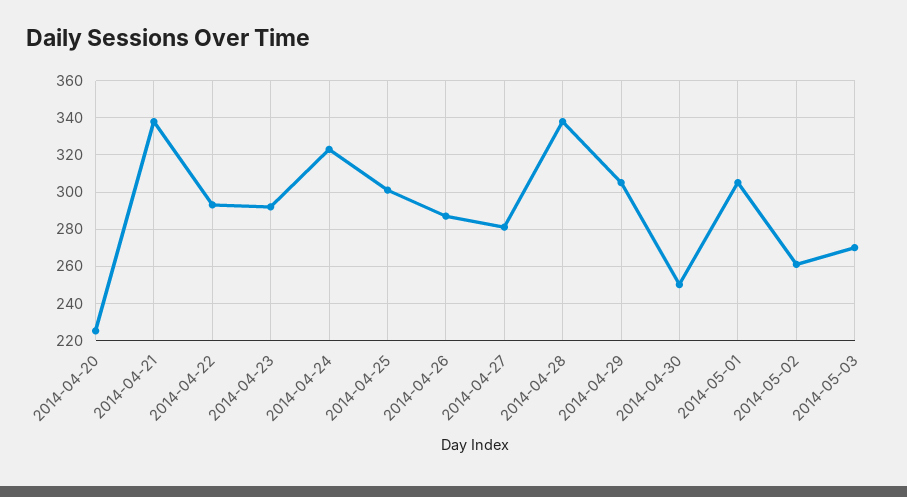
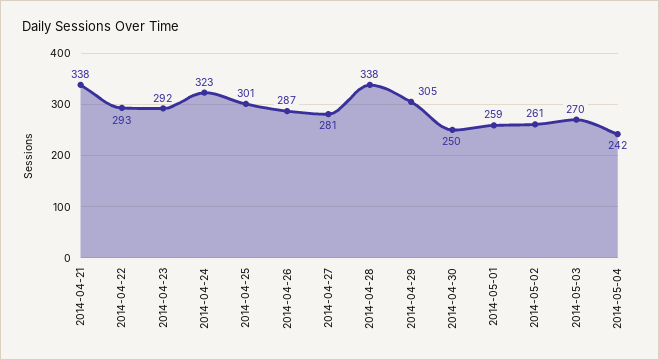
2014-04-20: 225 -> none
2014-05-01: 305 -> 259
2014-05-04: none -> 242

